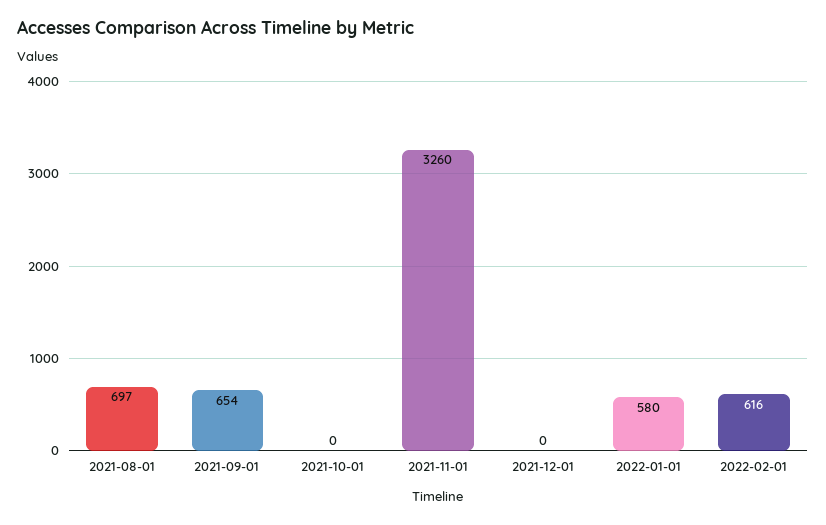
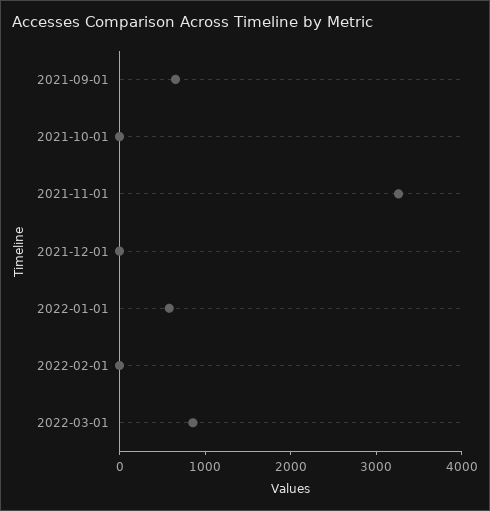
2021-08-01: 697 -> none
2022-02-01: 616 -> 0
2022-03-01: none -> 800

